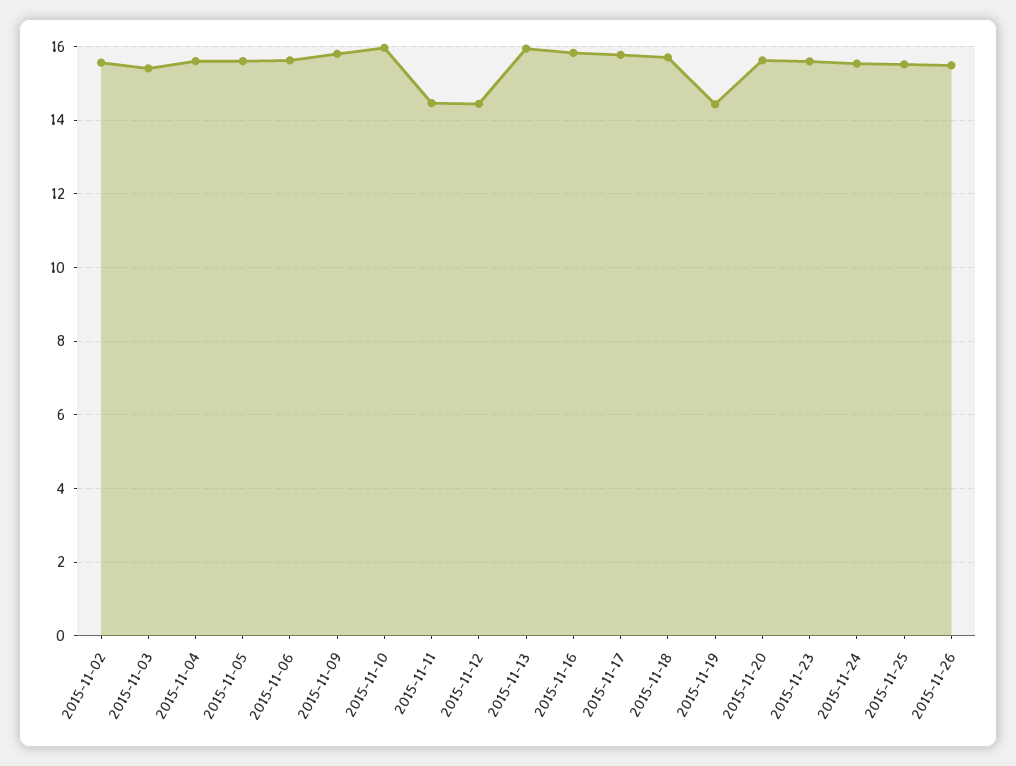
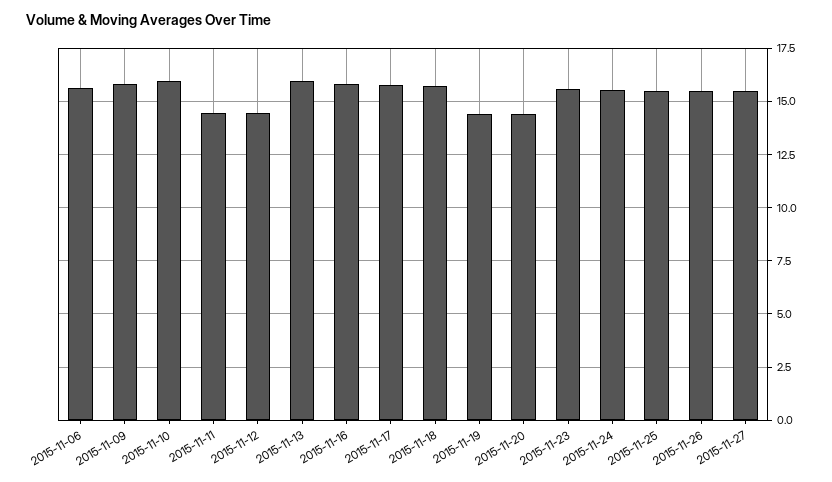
2015-11-02: 15.6 -> none
2015-11-03: 15.4 -> none
2015-11-04: 15.6 -> none
2015-11-05: 15.6 -> none
2015-11-20: 15.6 -> 14.5
2015-11-27: none -> 15.5

